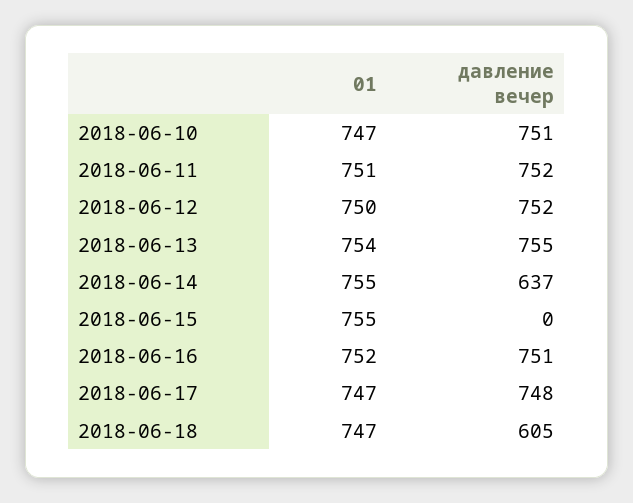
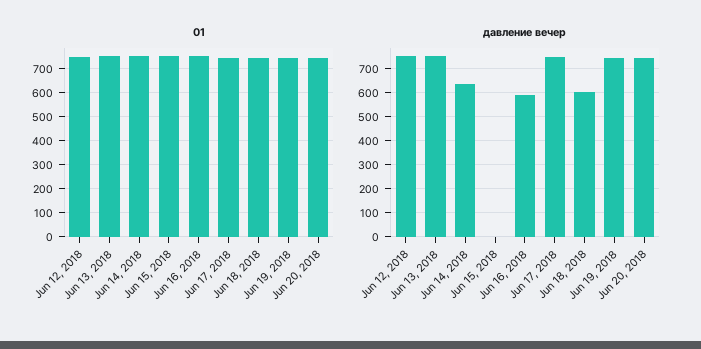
01, 2018-06-10: 747 -> none
давление вечер, 2018-06-10: 751 -> none
01, 2018-06-11: 751 -> none
давление вечер, 2018-06-11: 752 -> none
давление вечер, 2018-06-16: 751 -> 600
01, Jun 19, 2018: none -> 750
01, Jun 20, 2018: none -> 750
давление вечер, Jun 19, 2018: none -> 750
давление вечер, Jun 20, 2018: none -> 750

